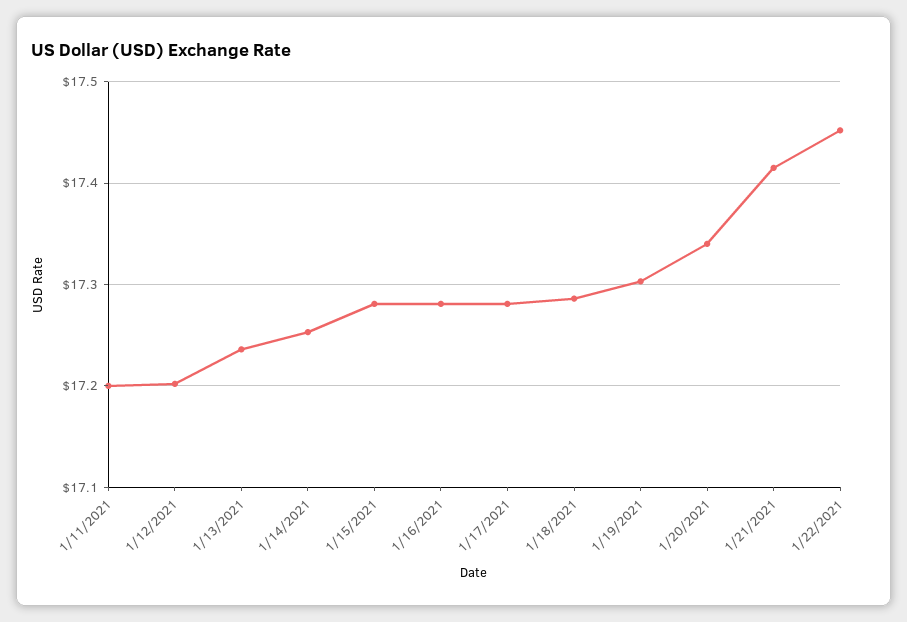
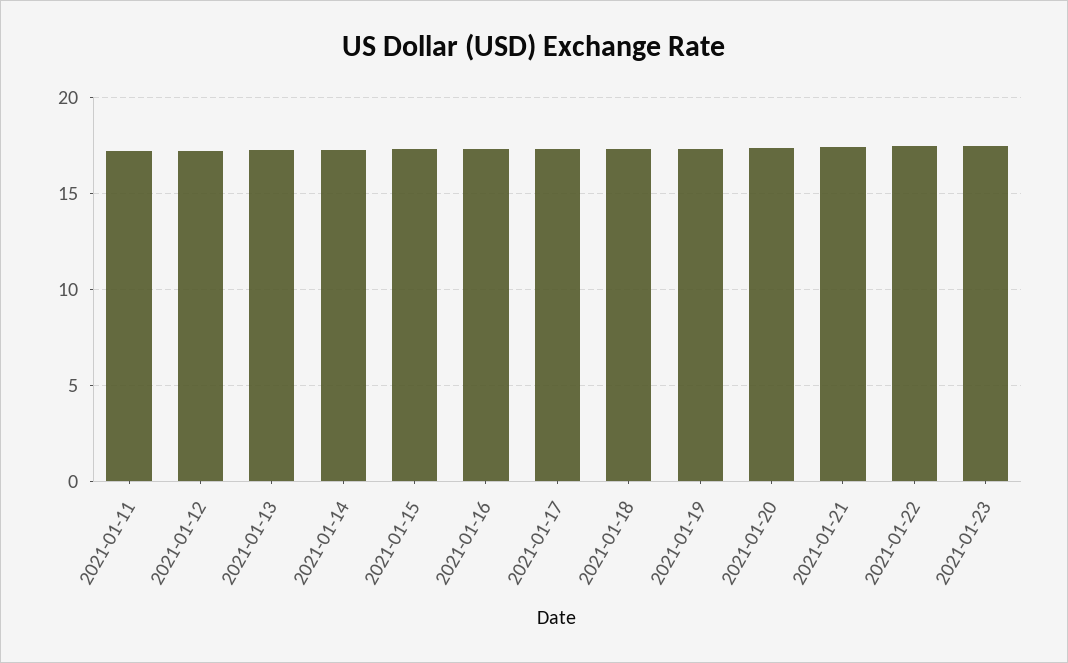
2021-01-23: none -> 17.5

